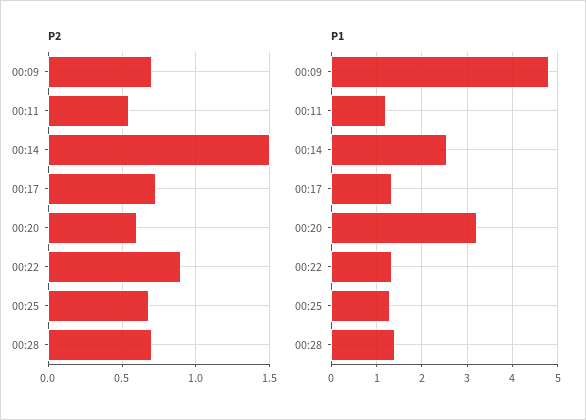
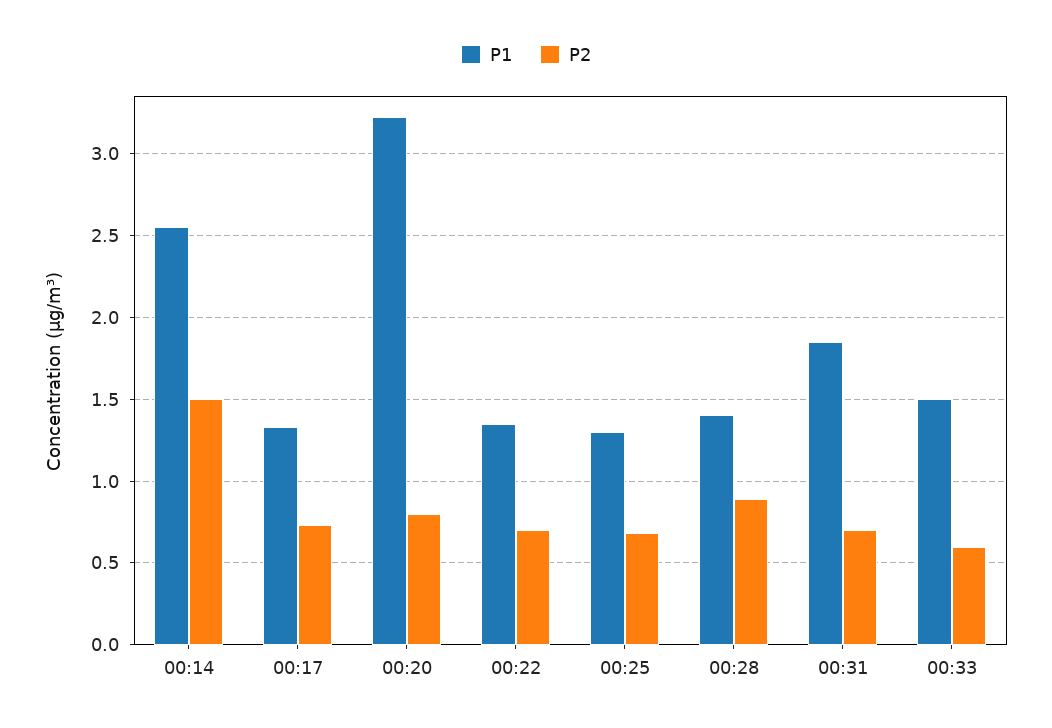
P2, 00:09: 0.7 -> none
P2, 00:11: 0.55 -> none
P2, 00:20: 0.6 -> 0.8
P2, 00:22: 0.9 -> 0.7
P2, 00:28: 0.7 -> 0.9
P1, 00:09: 4.8 -> none
P1, 00:11: 1.2 -> none
P1, 00:31: none -> 1.85
P2, 00:31: none -> 0.7
P1, 00:33: none -> 1.5
P2, 00:33: none -> 0.6

